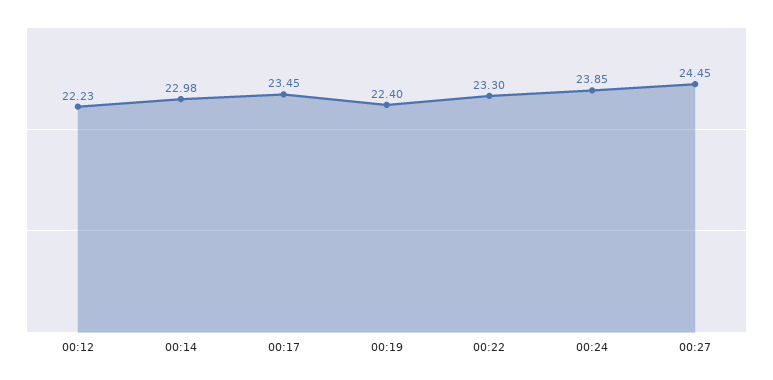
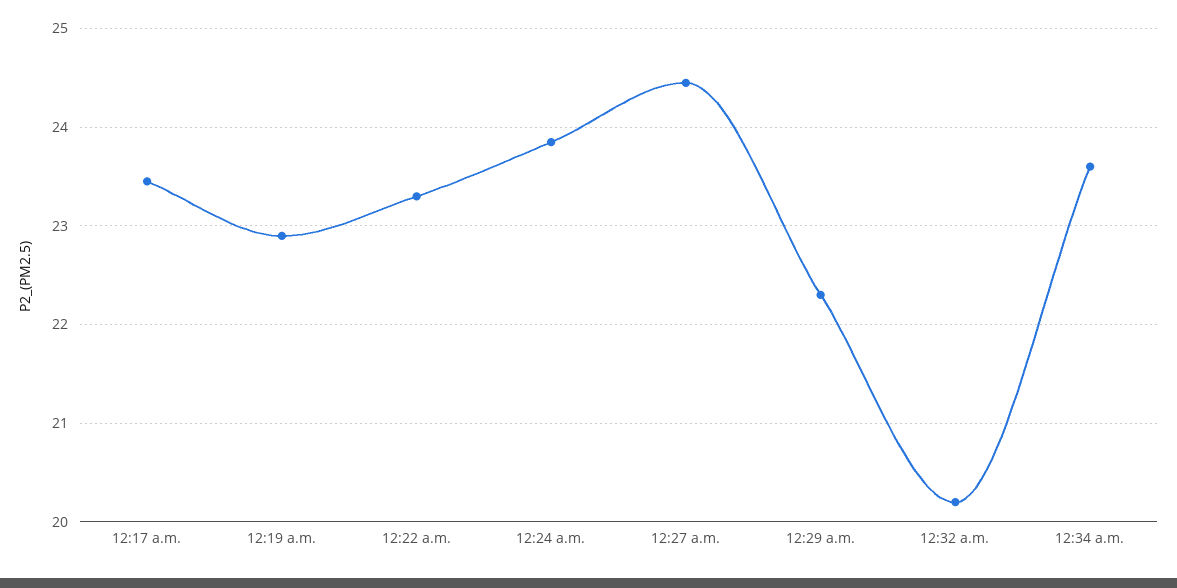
00:12: 22.23 -> none
00:14: 22.98 -> none
00:19: 22.4 -> 22.9
12:29 a.m.: none -> 22.3
12:32 a.m.: none -> 20.2
12:34 a.m.: none -> 23.6

